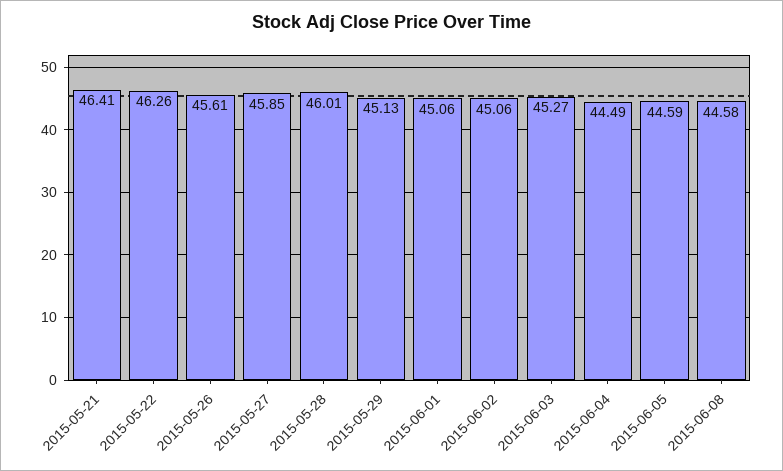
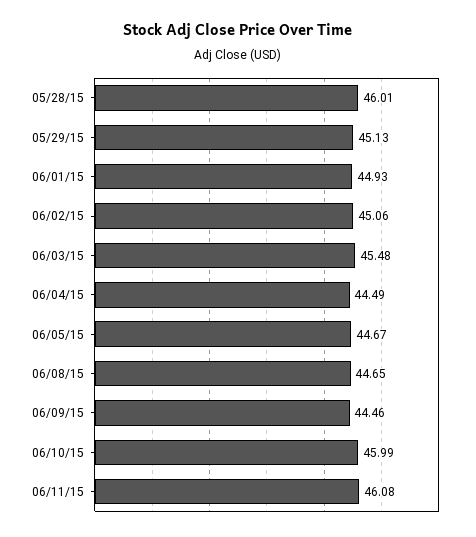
2015-05-21: 46.41 -> none
2015-05-22: 46.26 -> none
2015-05-26: 45.61 -> none
2015-05-27: 45.85 -> none
2015-06-01: 45.06 -> 44.93
2015-06-03: 45.27 -> 45.48
2015-06-05: 44.59 -> 44.67
2015-06-08: 44.58 -> 44.65
06/09/15: none -> 44.46
06/10/15: none -> 45.99
06/11/15: none -> 46.08

